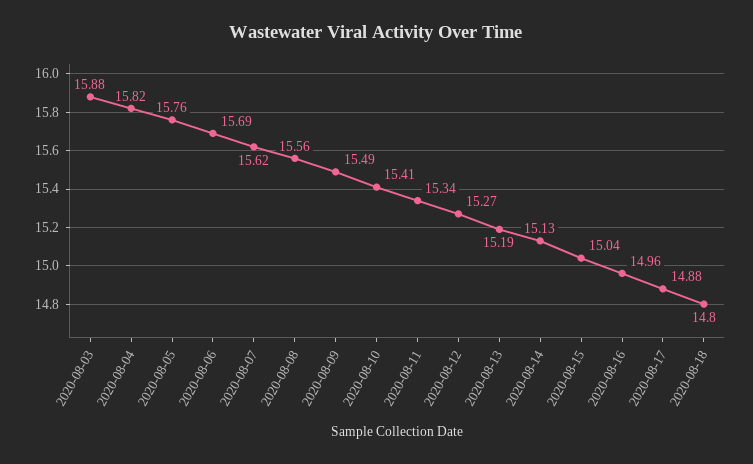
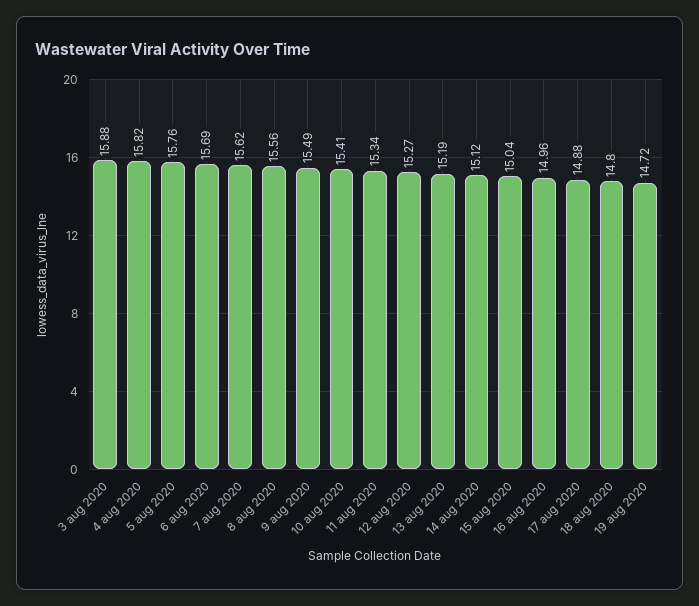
2020-08-14: 15.13 -> 15.12
19 aug 2020: none -> 14.72

